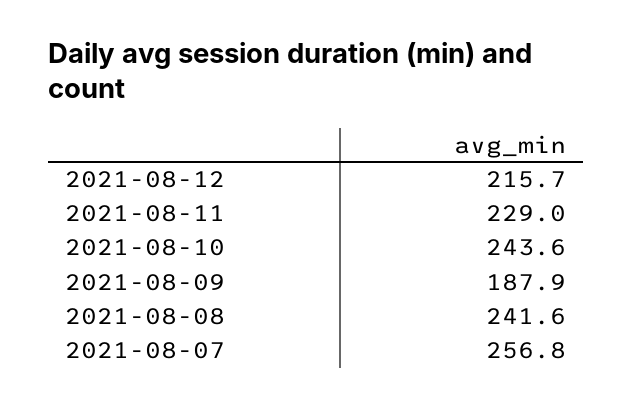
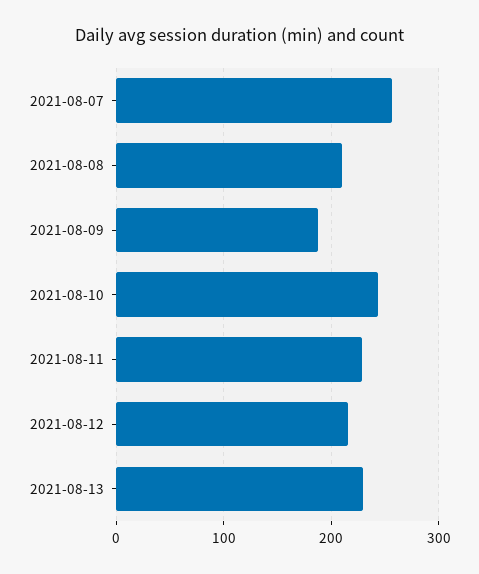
2021-08-08: 241.6 -> 210
2021-08-13: none -> 230

